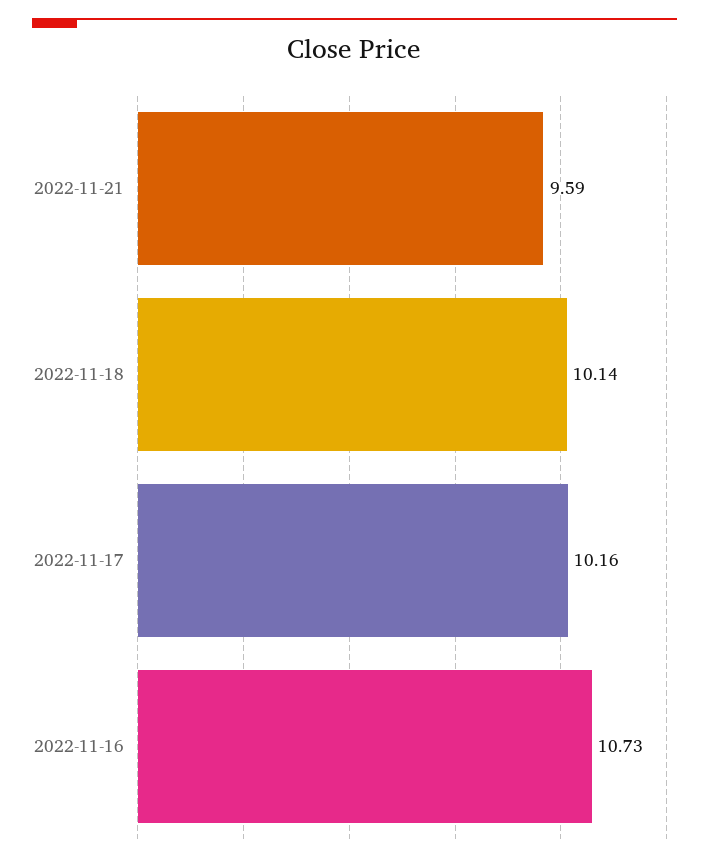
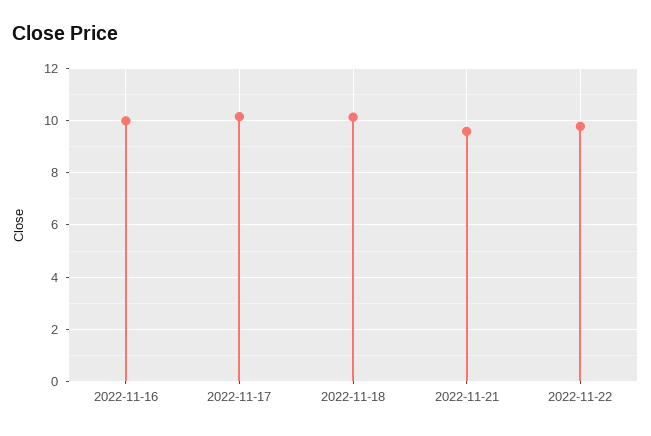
2022-11-16: 10.73 -> 10
2022-11-22: none -> 9.75

